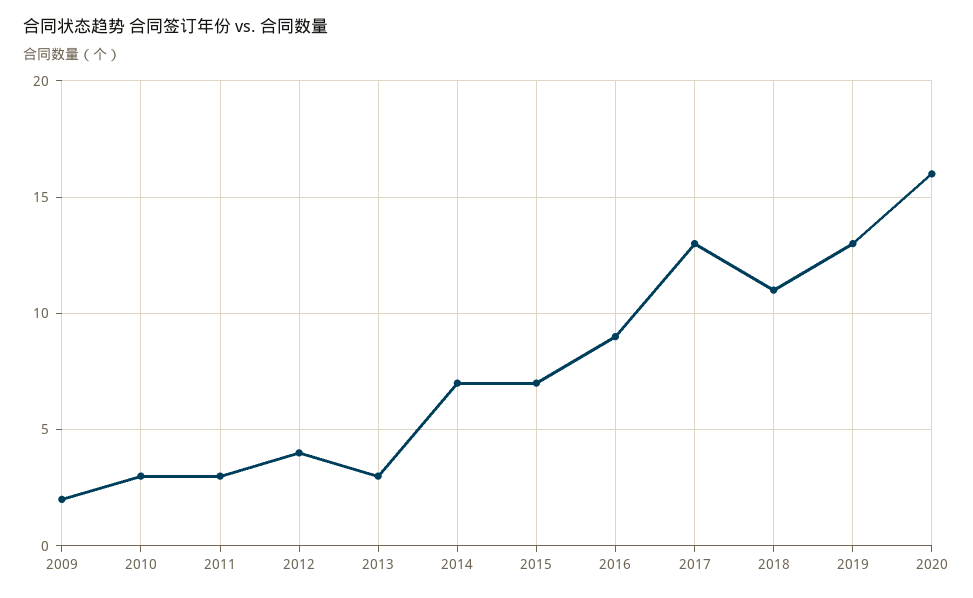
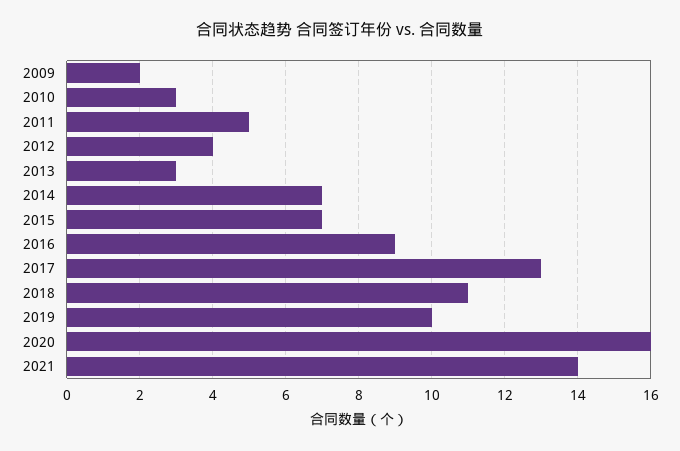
2011: 3 -> 5
2019: 13 -> 10
2021: none -> 14

